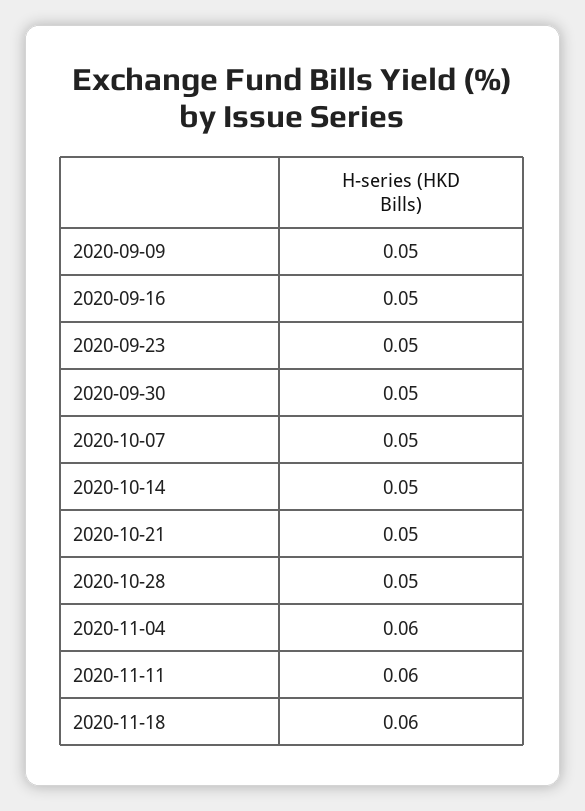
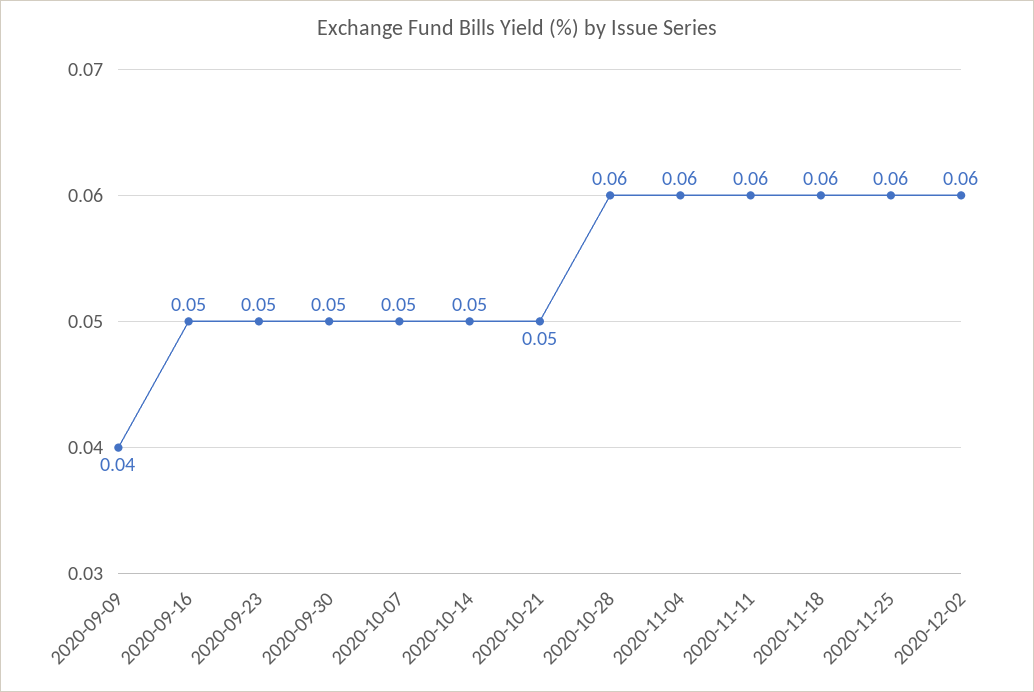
2020-09-09: 0.05 -> 0.04
2020-10-28: 0.05 -> 0.06
2020-11-25: none -> 0.06
2020-12-02: none -> 0.06

